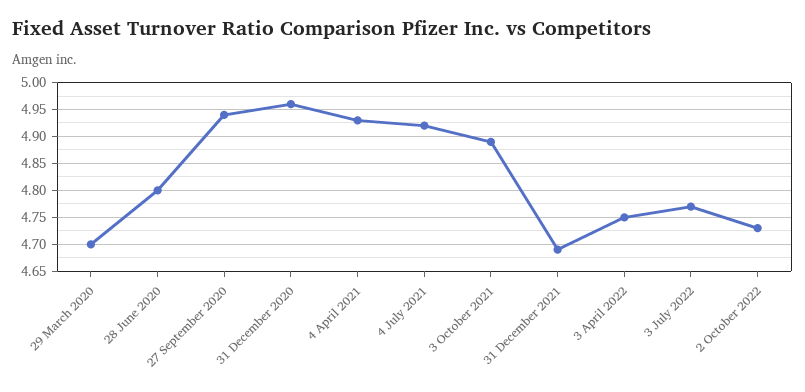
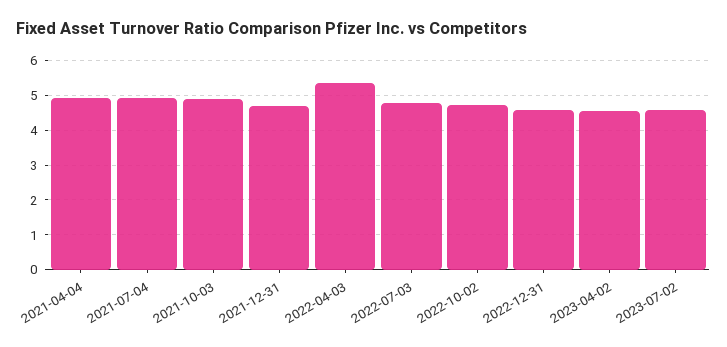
29 March 2020: 4.7 -> none
28 June 2020: 4.8 -> none
27 September 2020: 4.95 -> none
31 December 2020: 4.95 -> none
3 April 2022: 4.75 -> 5.4
2022-12-31: none -> 4.6
2023-04-02: none -> 4.6
2023-07-02: none -> 4.6

